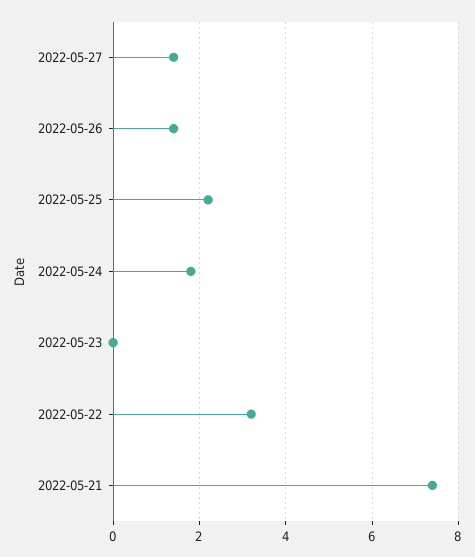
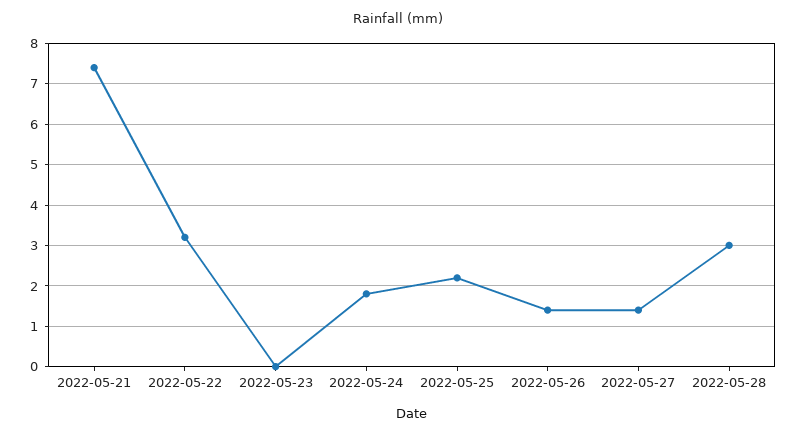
2022-05-28: none -> 3

